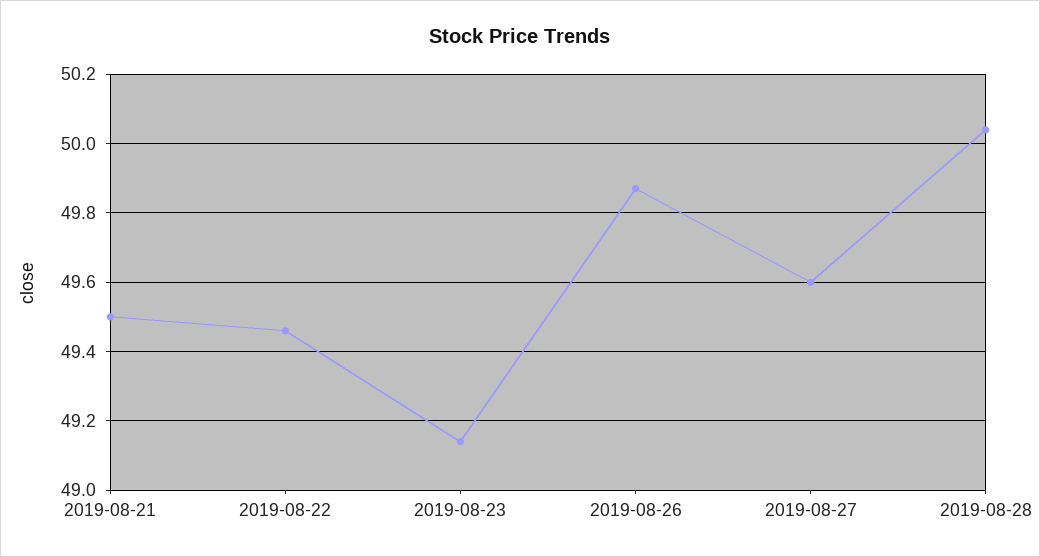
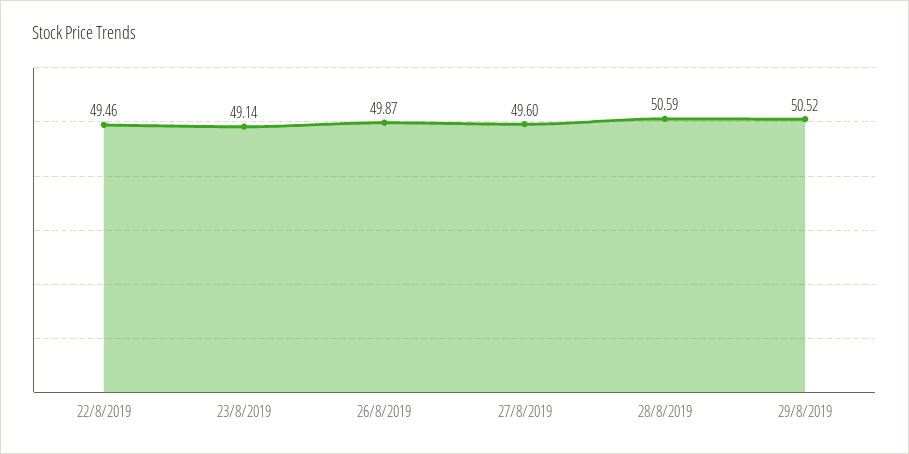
2019-08-21: 49.5 -> none
2019-08-28: 50.05 -> 50.59
29/8/2019: none -> 50.52

